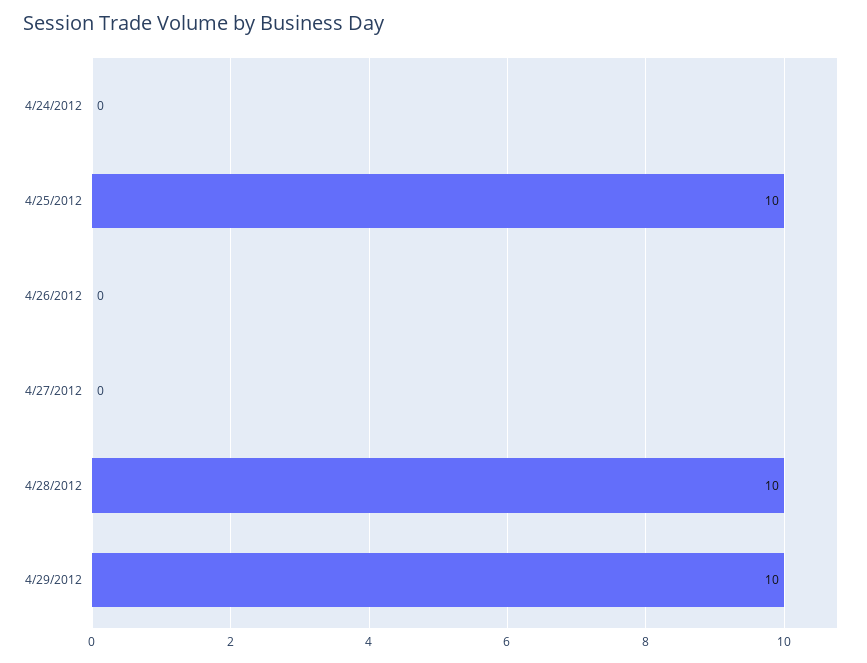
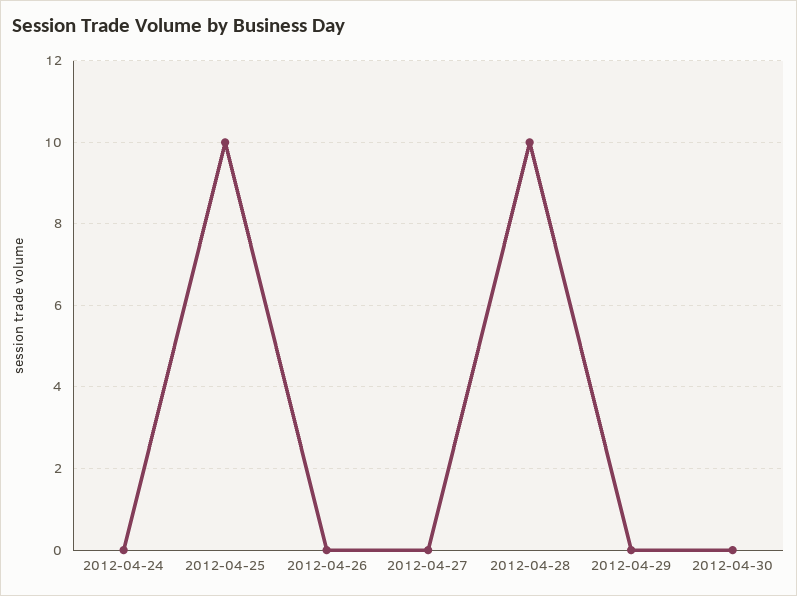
4/29/2012: 10 -> 0
2012-04-30: none -> 0

